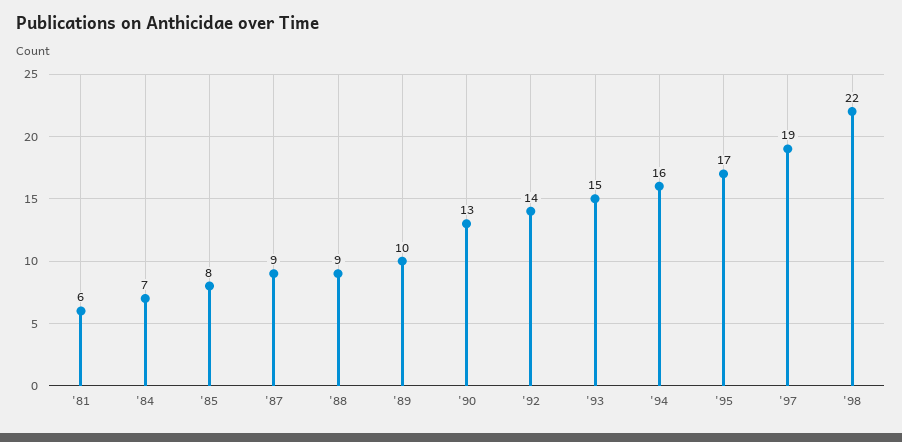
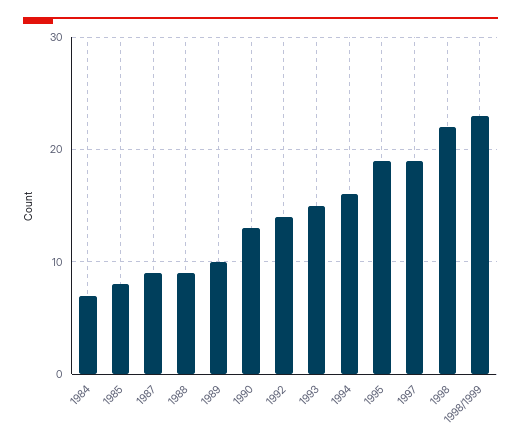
'81: 6 -> none
'95: 17 -> 19
1998/1999: none -> 23

